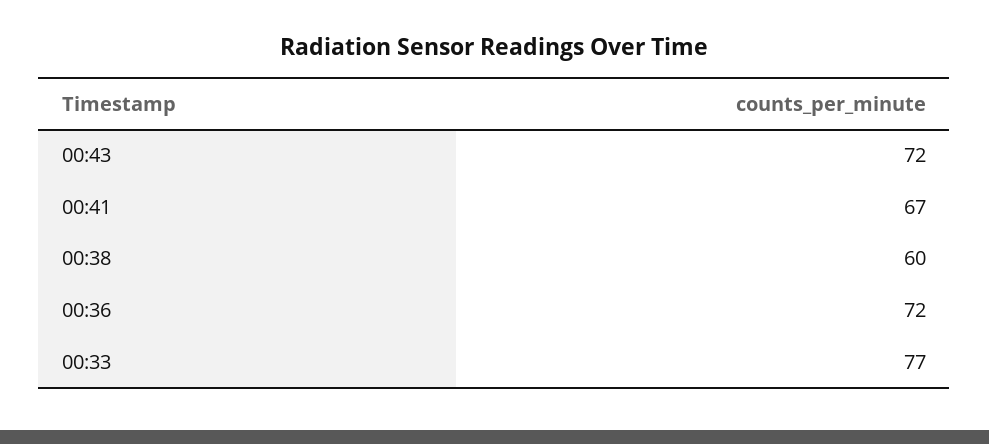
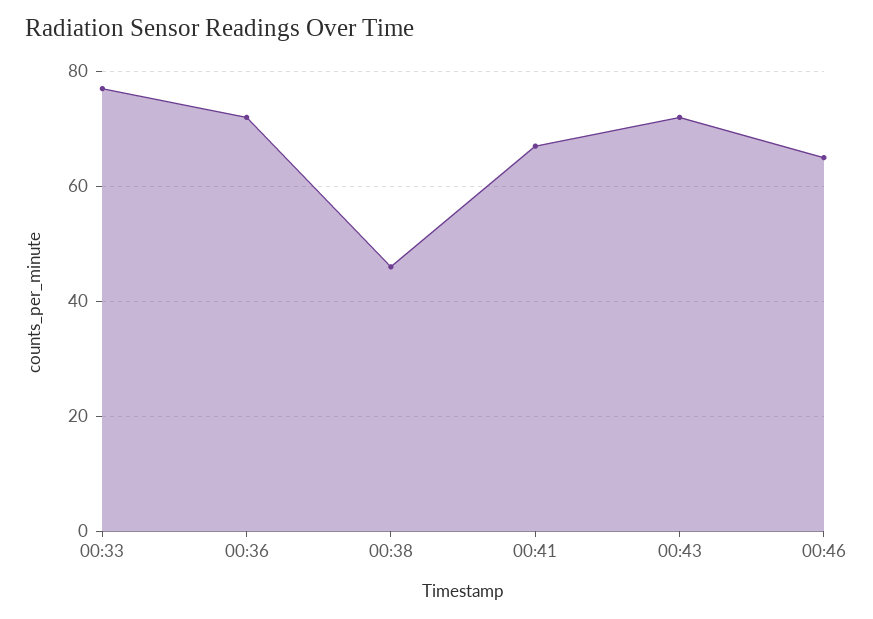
00:38: 60 -> 45
00:46: none -> 65

